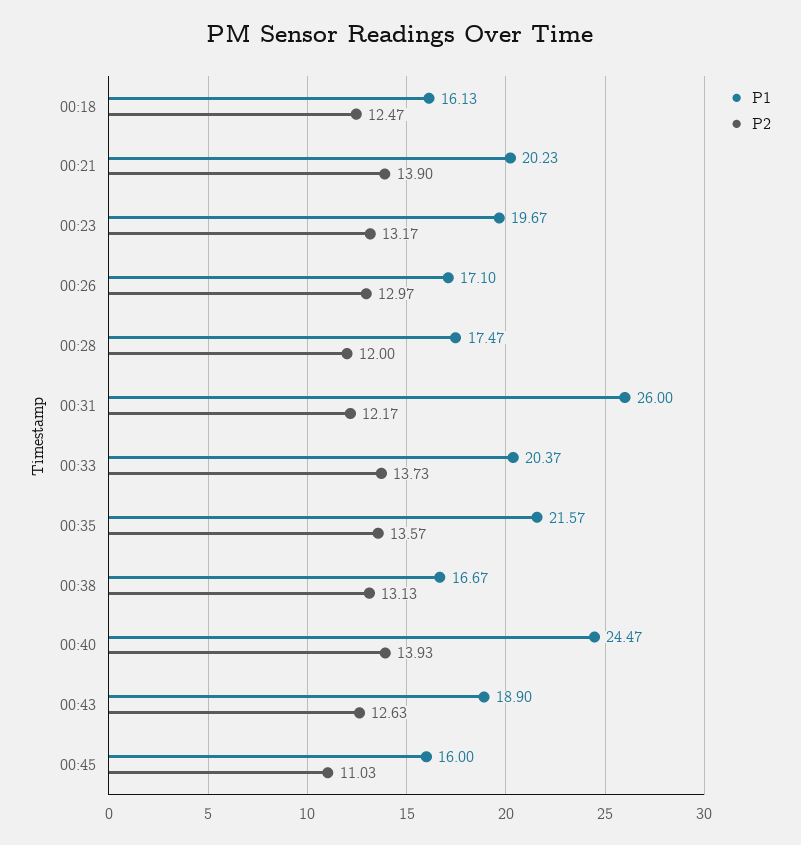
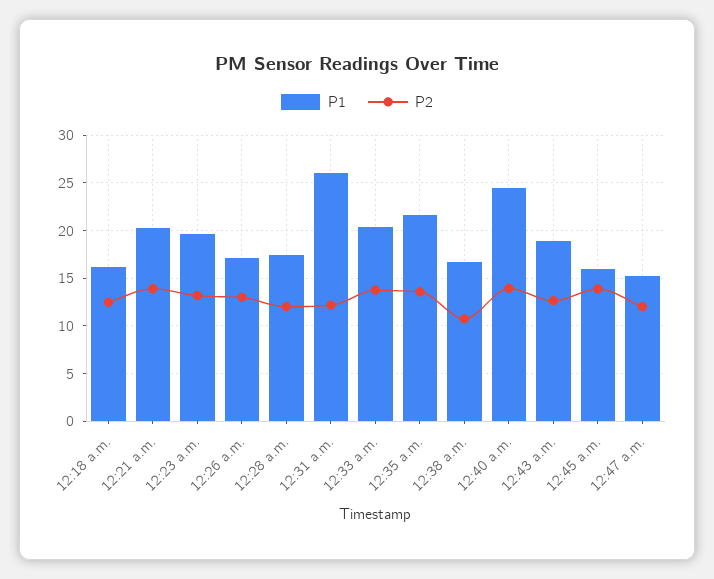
P2, 00:38: 13.13 -> 11
P2, 00:45: 11.03 -> 14
P1, 12:47 a.m.: none -> 15
P2, 12:47 a.m.: none -> 12

